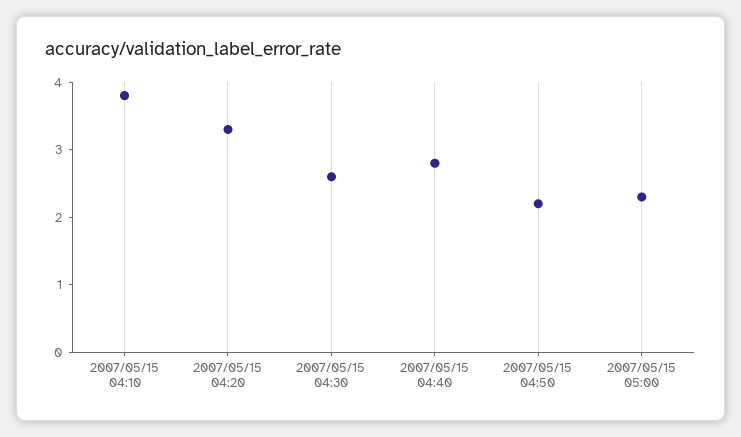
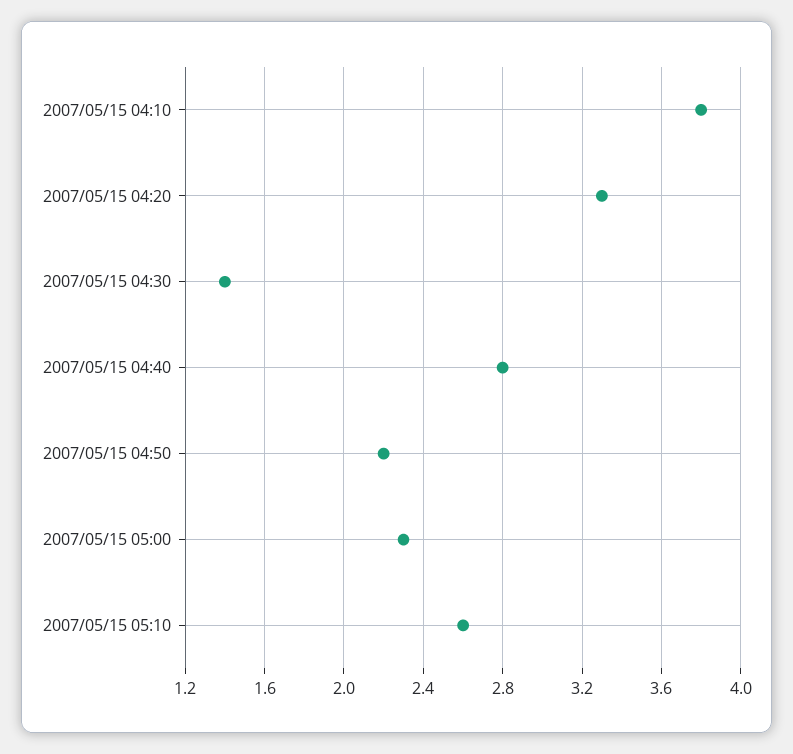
2007/05/15 04:30: 2.5 -> 1.4
2007/05/15 05:10: none -> 2.6

